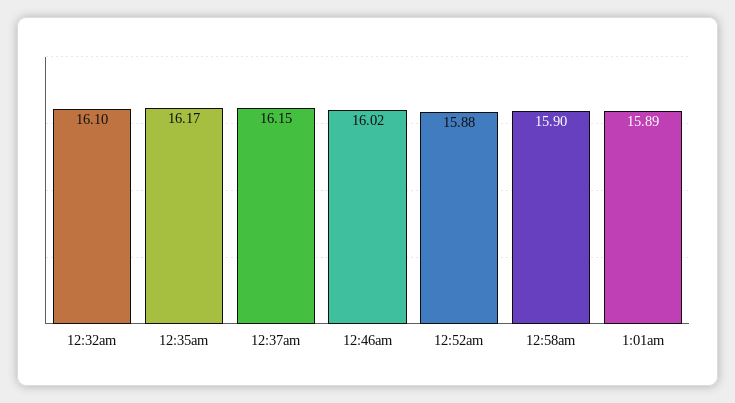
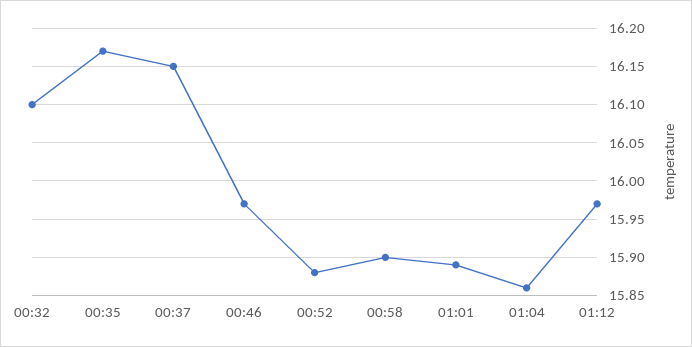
12:46am: 16.02 -> 15.97
01:04: none -> 15.86
01:12: none -> 15.97

